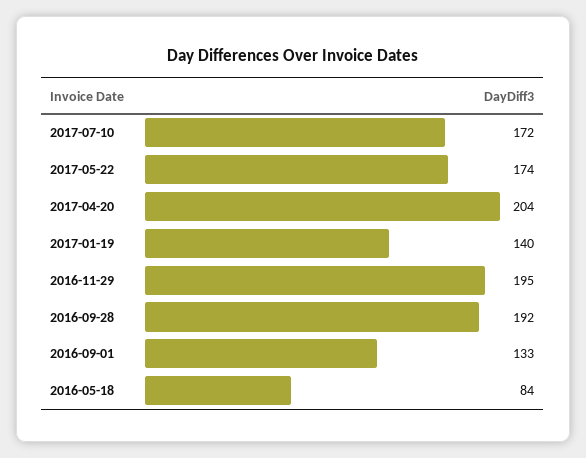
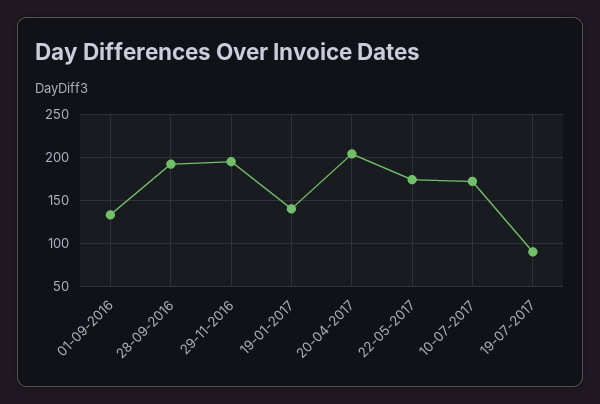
2016-05-18: 84 -> none
19-07-2017: none -> 90

